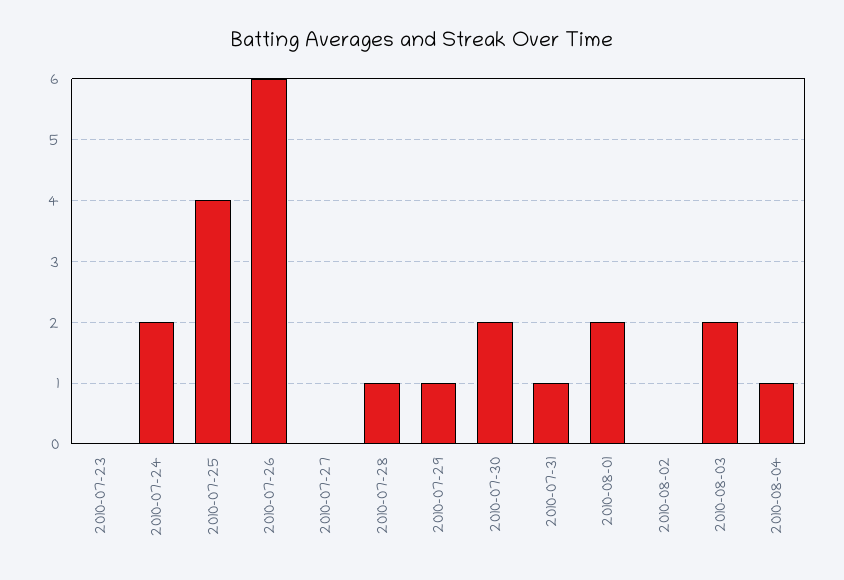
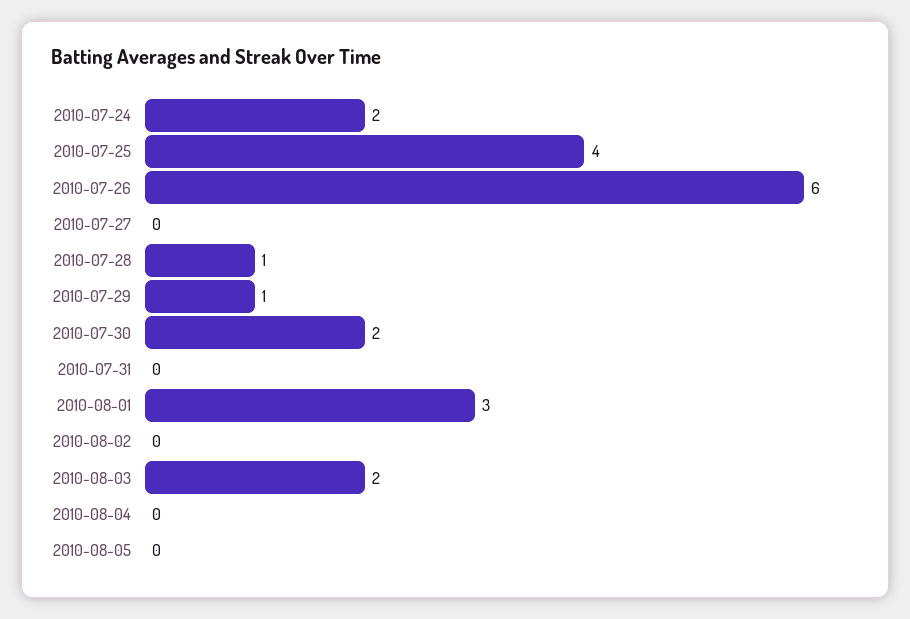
2010-07-23: 0 -> none
2010-07-31: 1 -> 0
2010-08-01: 2 -> 3
2010-08-04: 1 -> 0
2010-08-05: none -> 0

